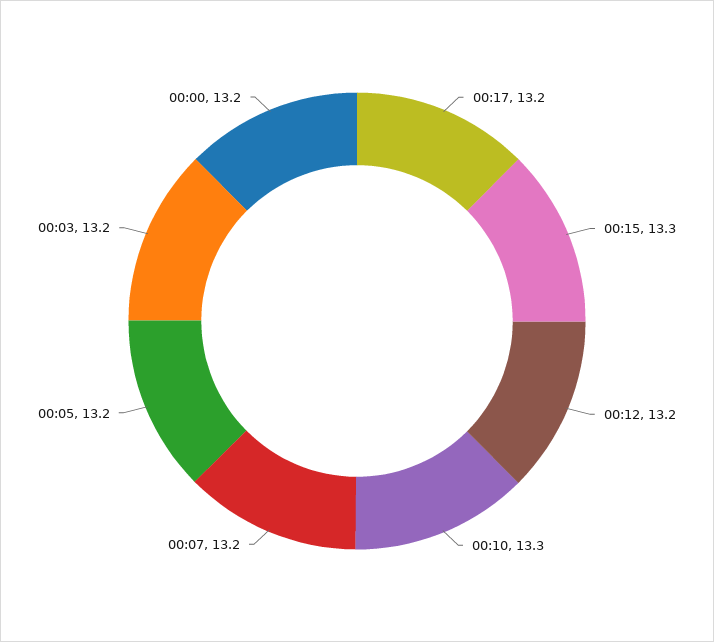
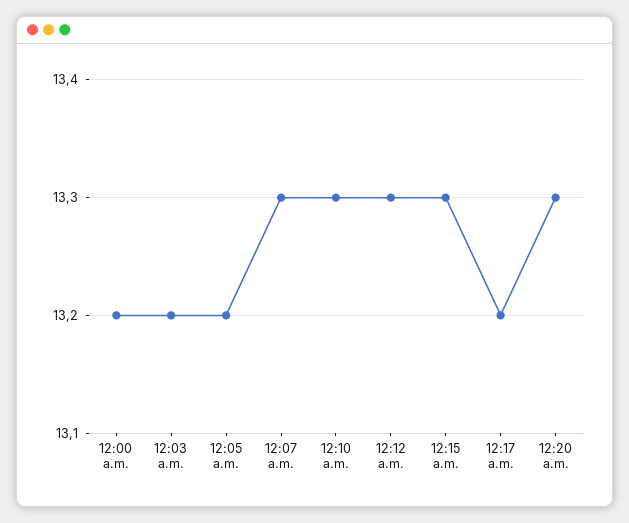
00:12: 13.2 -> 13.3
00:07: 13.2 -> 13.3
12:20 a.m.: none -> 13.3

